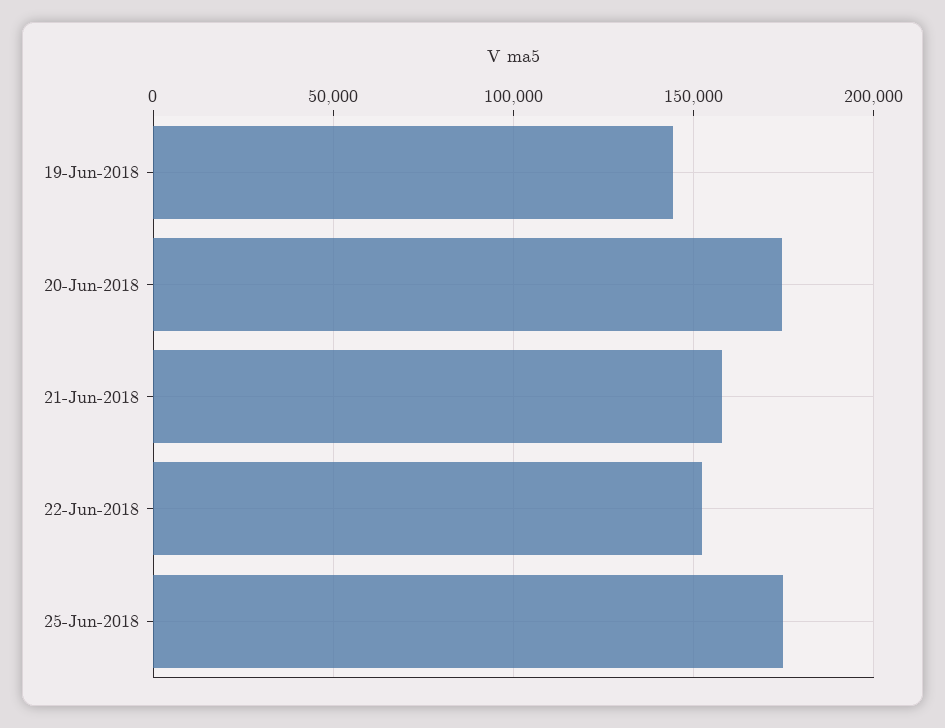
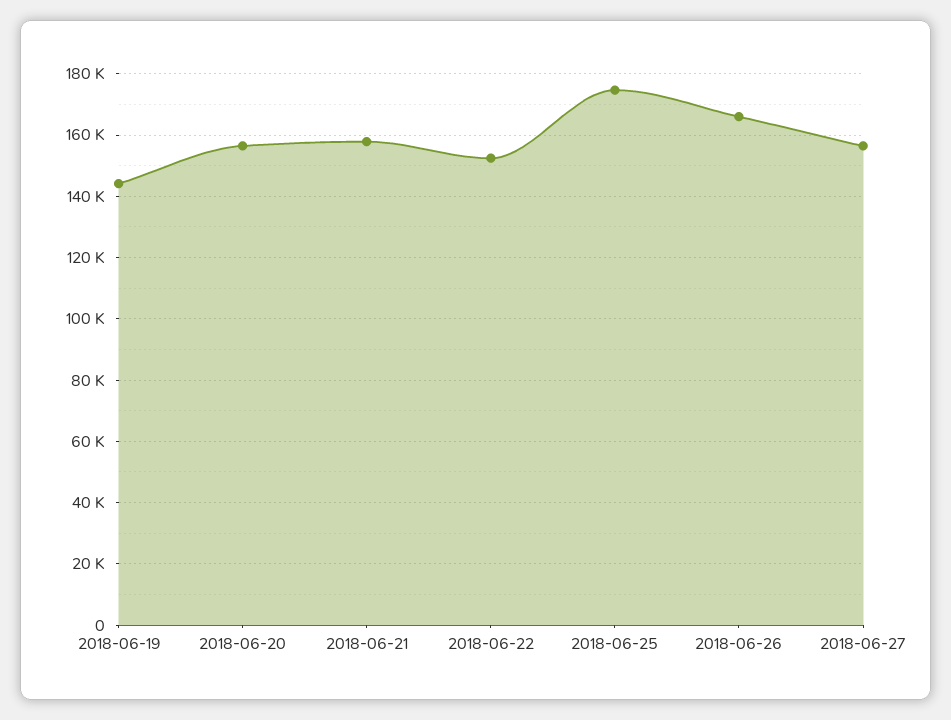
20-Jun-2018: 175000 -> 156000
2018-06-26: none -> 166000
2018-06-27: none -> 156000

